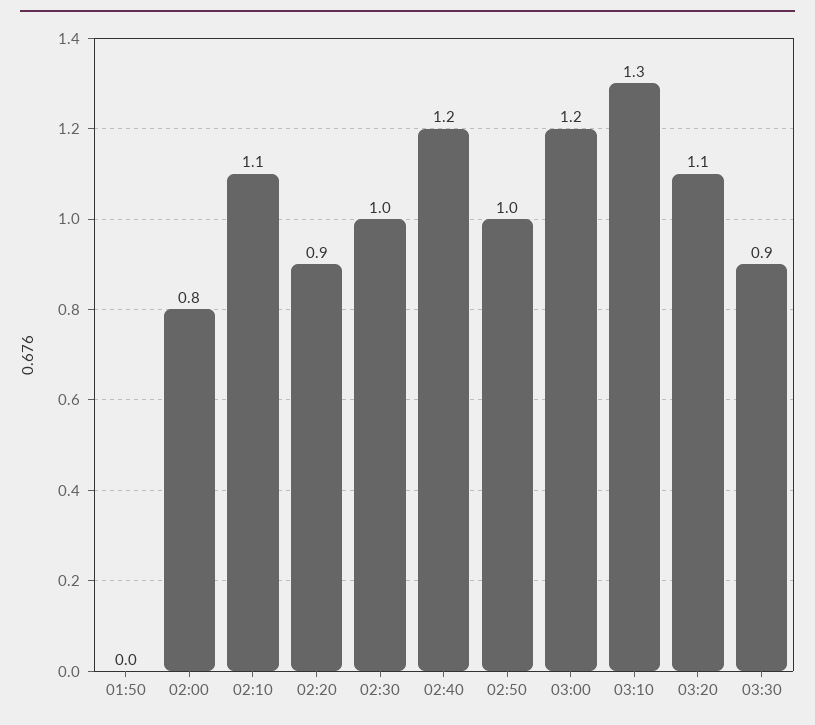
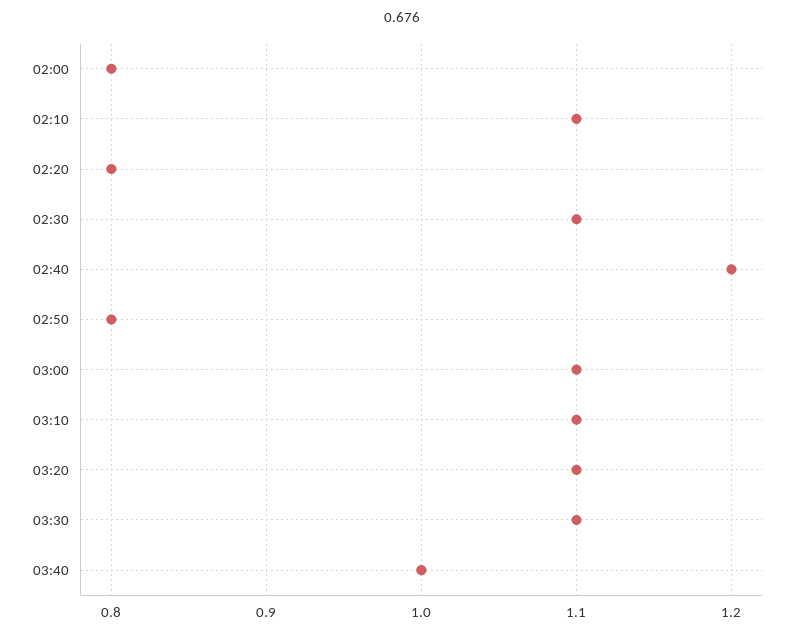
01:50: 0 -> none
02:20: 0.9 -> 0.8
02:30: 1 -> 1.1
02:50: 1 -> 0.8
03:00: 1.2 -> 1.1
03:10: 1.3 -> 1.1
03:30: 0.9 -> 1.1
03:40: none -> 1

